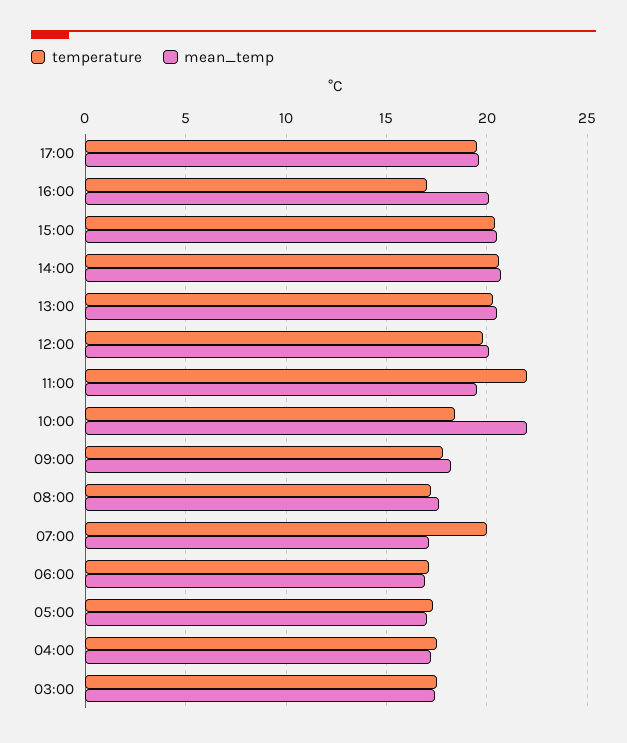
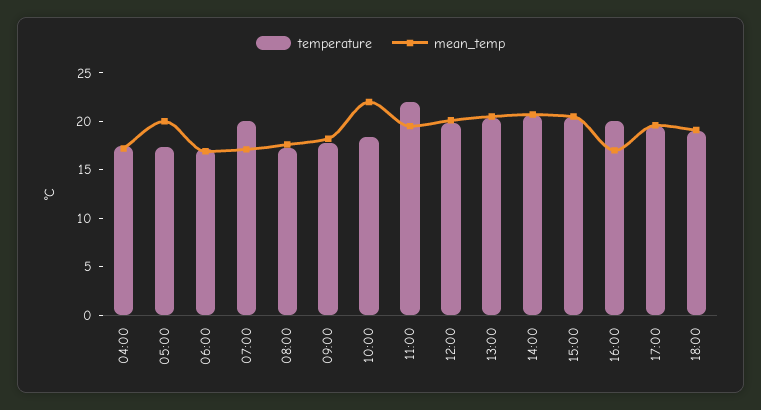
temperature, 16:00: 17 -> 20
mean_temp, 16:00: 20 -> 17
mean_temp, 05:00: 17 -> 20
temperature, 03:00: 17.5 -> none
mean_temp, 03:00: 17.5 -> none
temperature, 18:00: none -> 19
mean_temp, 18:00: none -> 19

